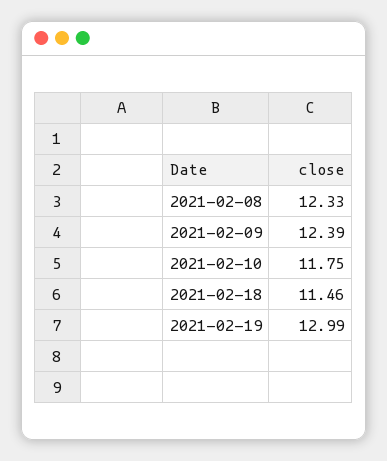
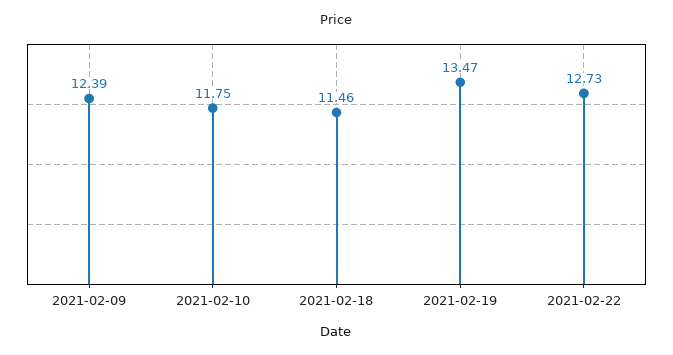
2021-02-08: 12.33 -> none
2021-02-19: 12.99 -> 13.47
2021-02-22: none -> 12.73

